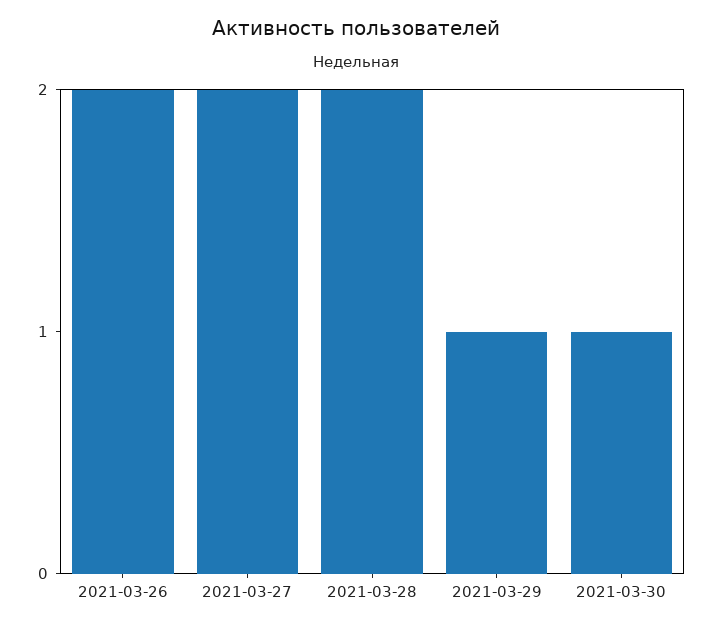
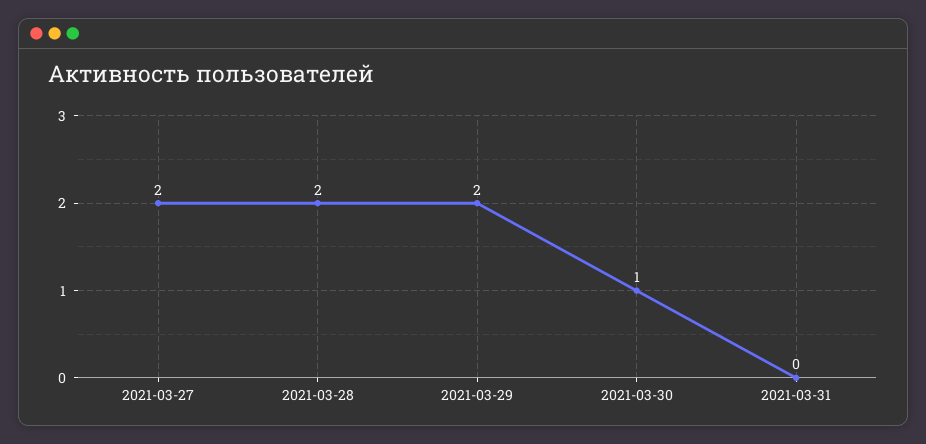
2021-03-26: 2 -> none
2021-03-29: 1 -> 2
2021-03-31: none -> 0

